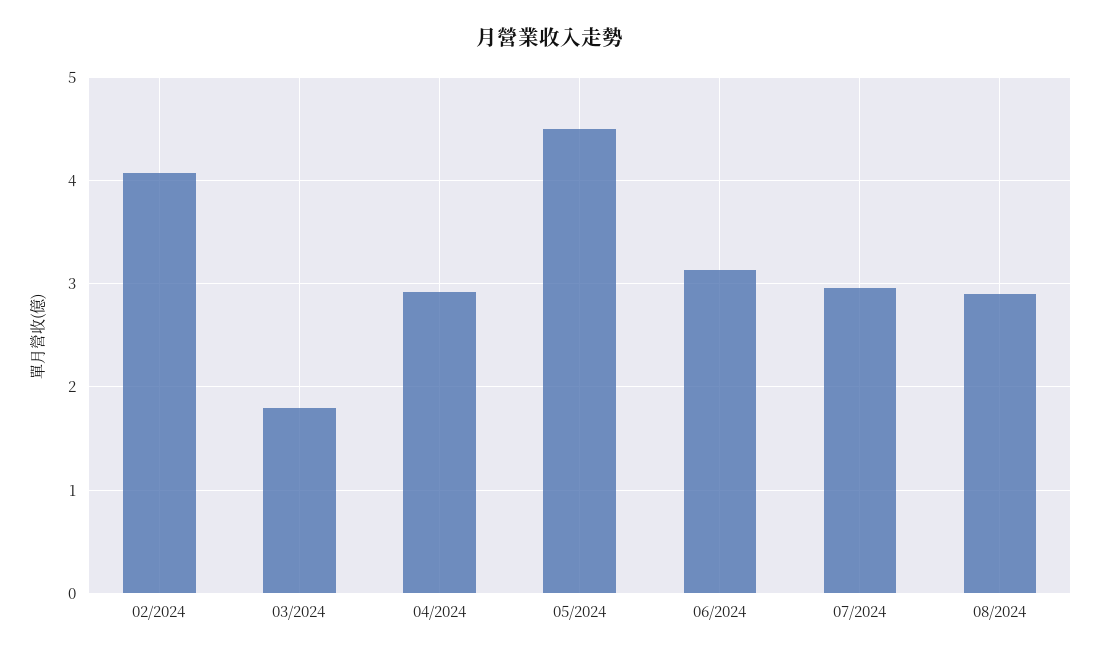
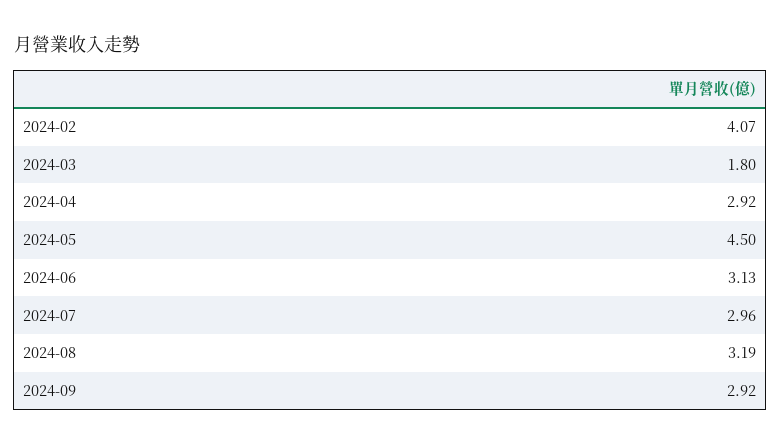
08/2024: 2.9 -> 3.19
2024-09: none -> 2.92

